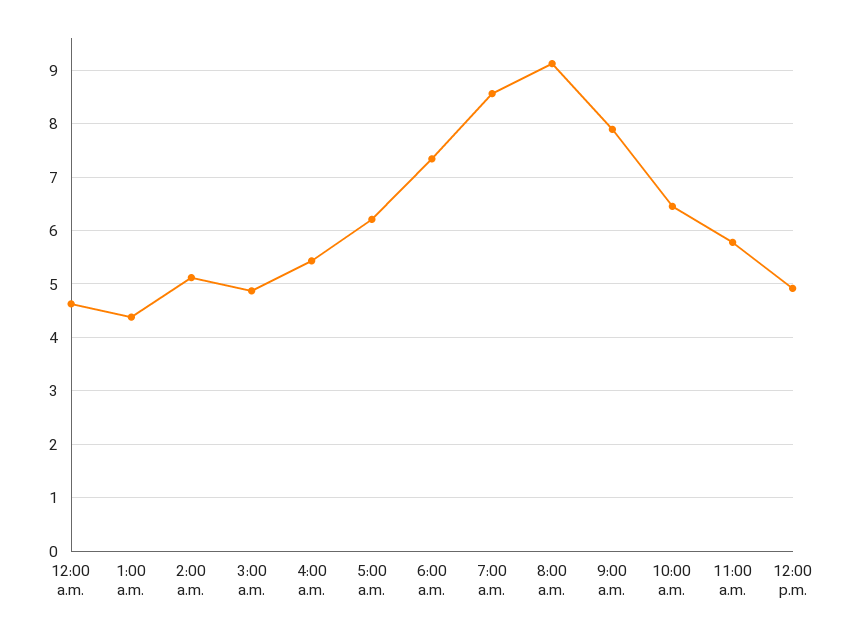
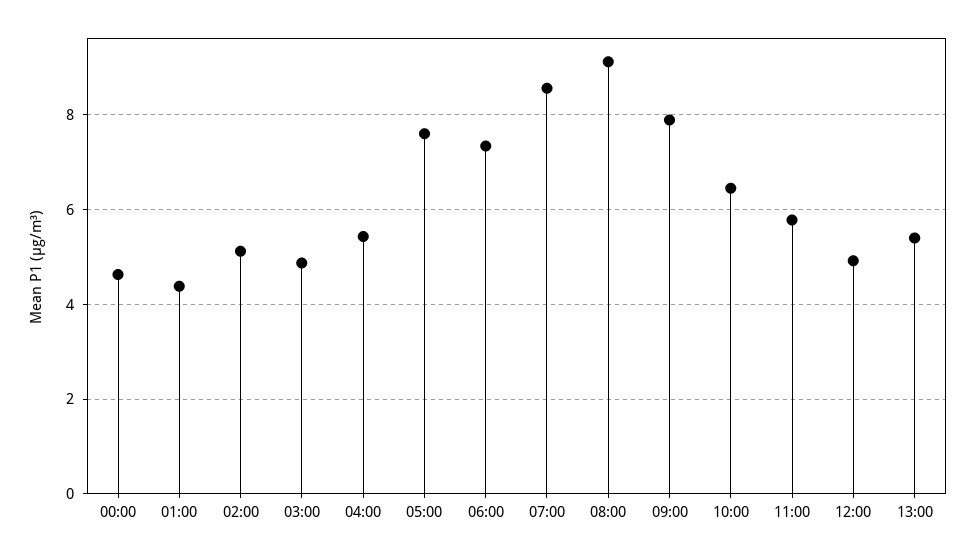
5:00 a.m.: 6.2 -> 7.6
13:00: none -> 5.4

